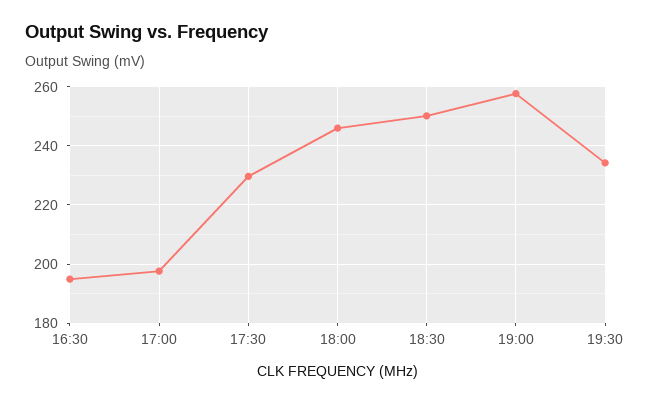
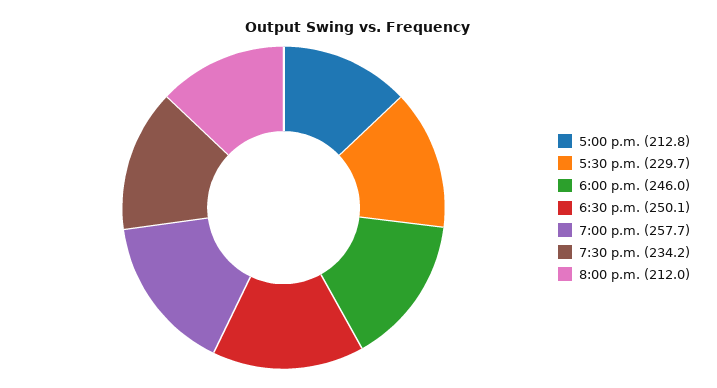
16:30: 195 -> none
17:00: 197.5 -> 212.8
8:00 p.m.: none -> 212

